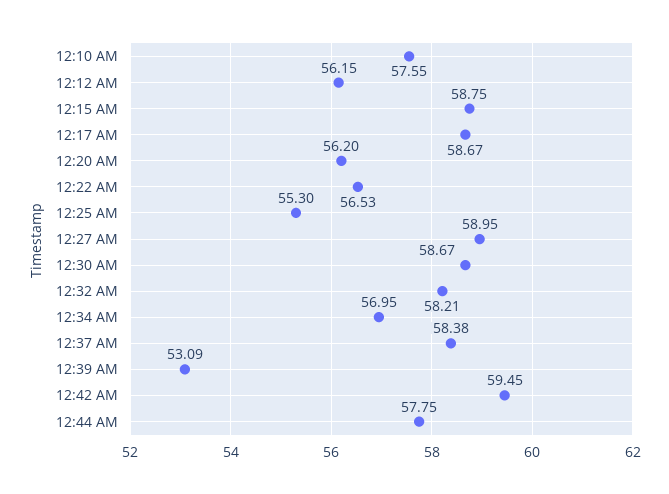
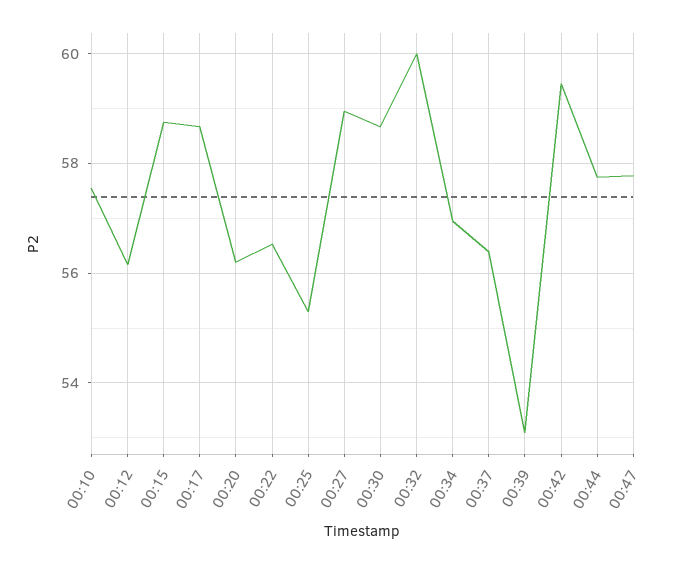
12:32 AM: 58.21 -> 60
12:37 AM: 58.38 -> 56.4
00:47: none -> 57.8

